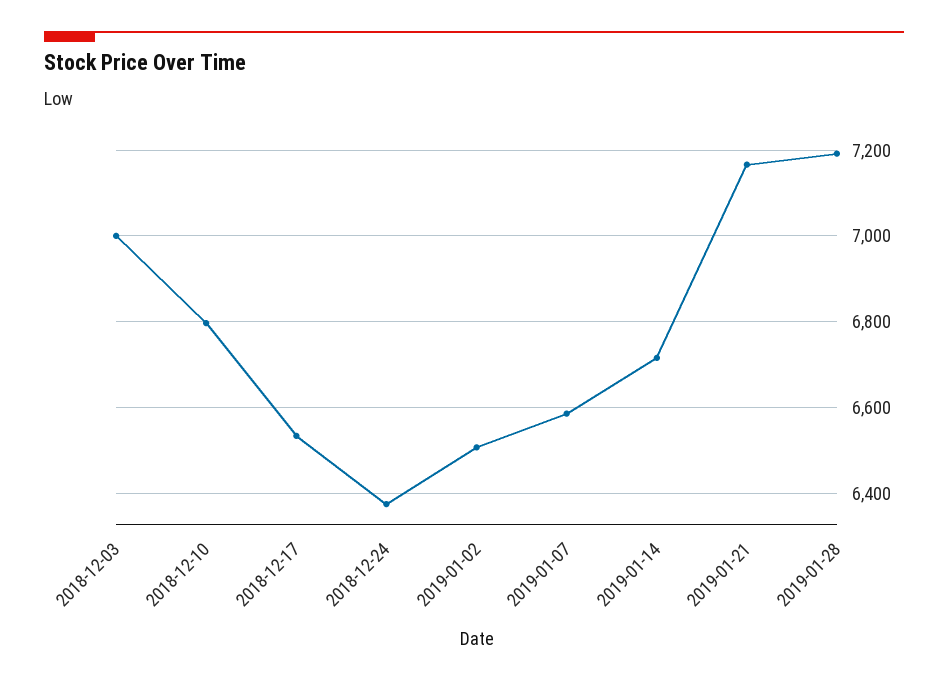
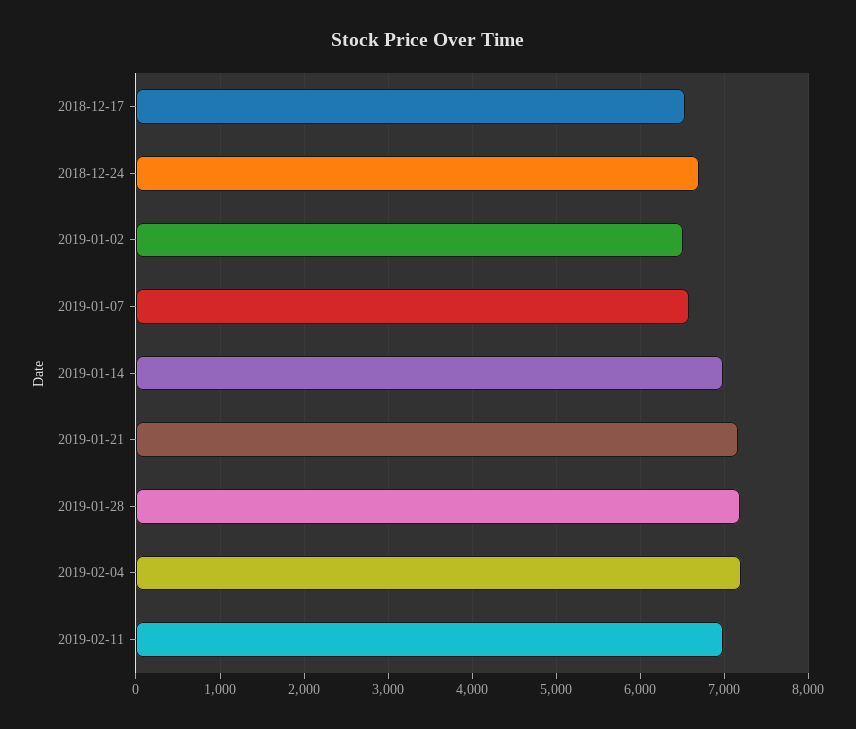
2018-12-03: 7000 -> none
2018-12-10: 6800 -> none
2018-12-24: 6380 -> 6700
2019-01-14: 6720 -> 7000
2019-02-04: none -> 7200
2019-02-11: none -> 7000

